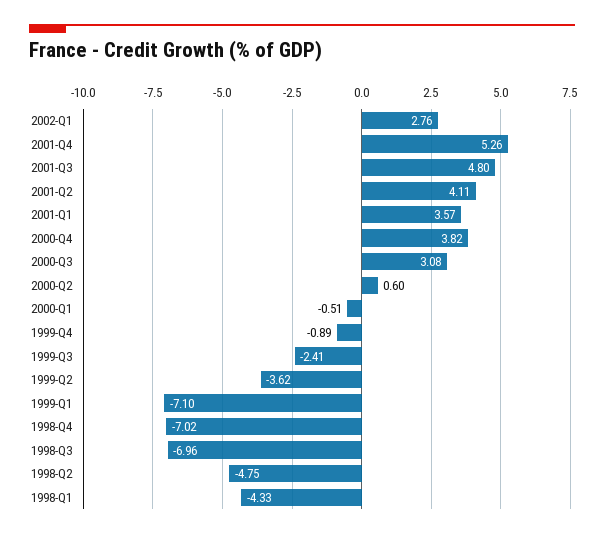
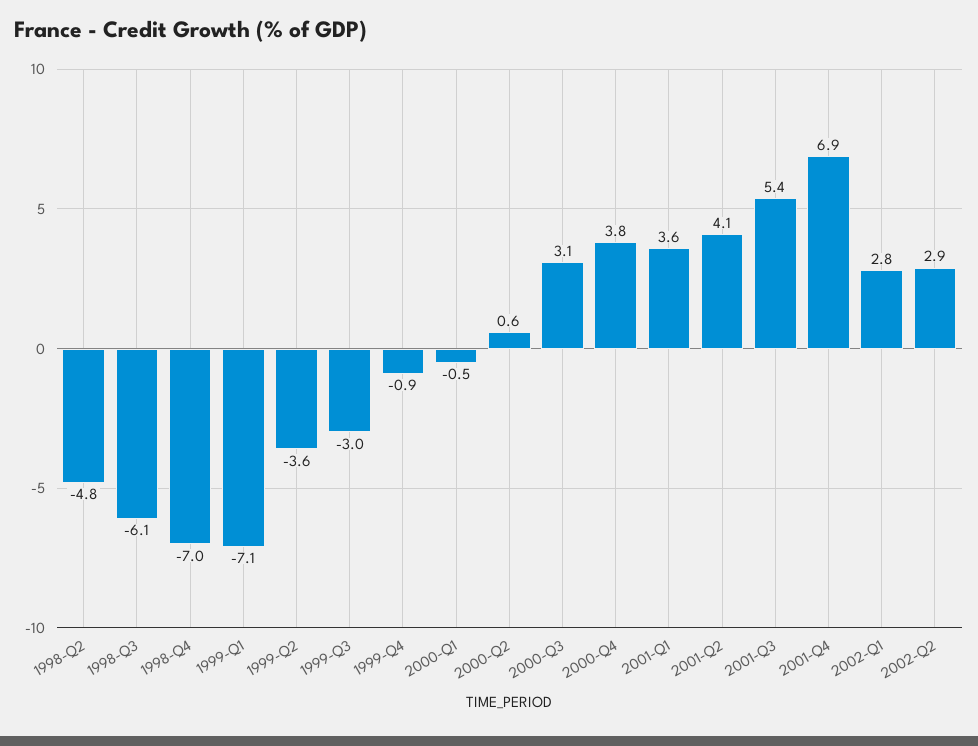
2001-Q4: 5.26 -> 6.9
2001-Q3: 4.8 -> 5.4
1999-Q3: -2.41 -> -3
1998-Q3: -6.96 -> -6.1
1998-Q1: -4.33 -> none
2002-Q2: none -> 2.9

